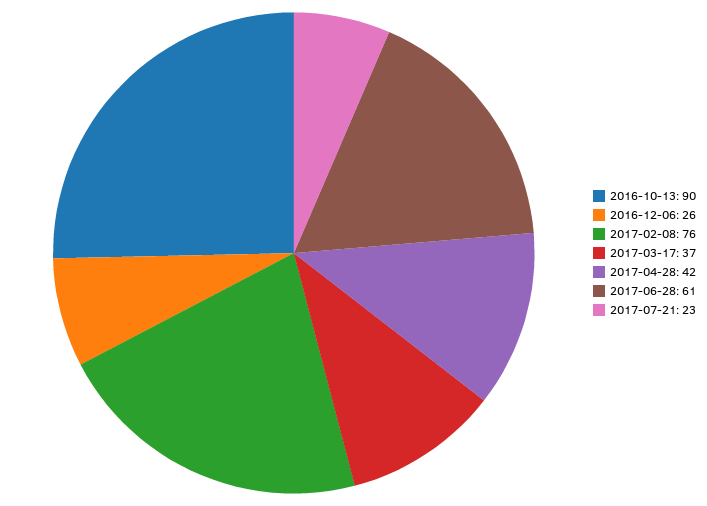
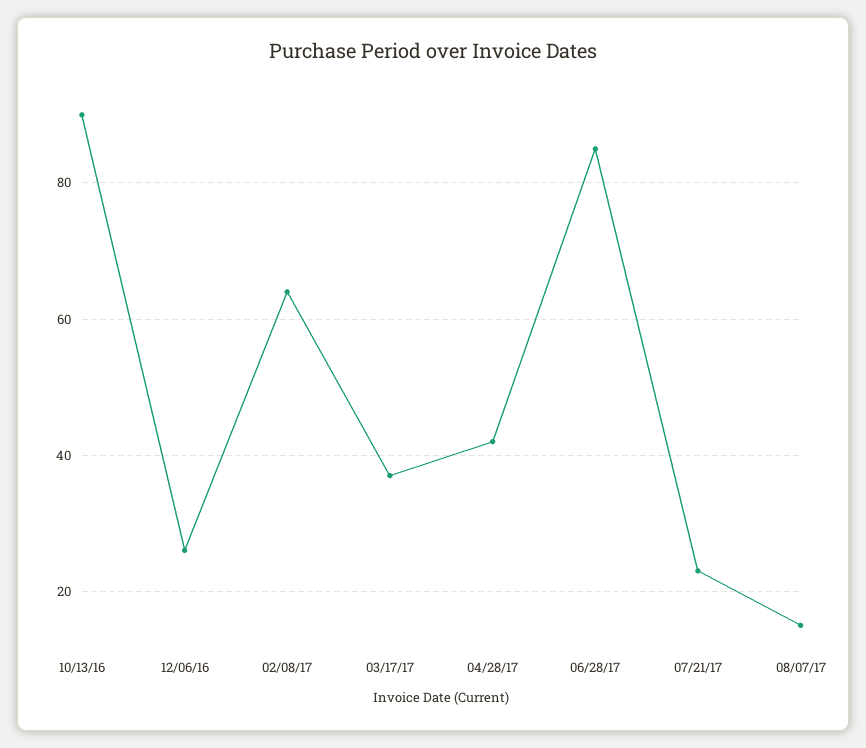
2017-02-08: 76 -> 65
2017-06-28: 61 -> 85
08/07/17: none -> 15

